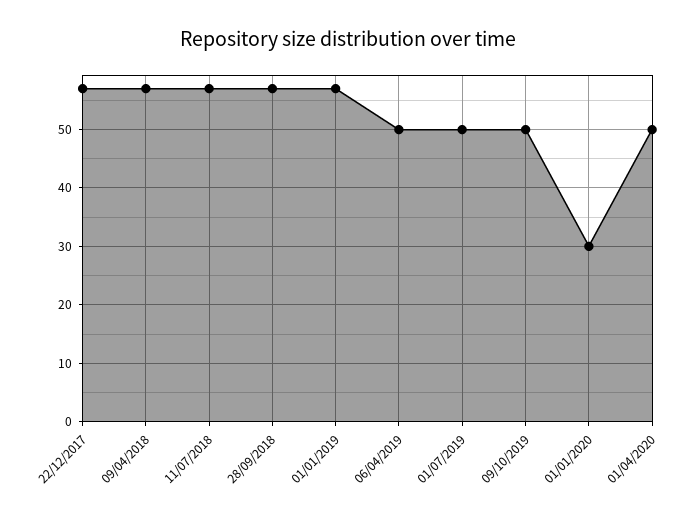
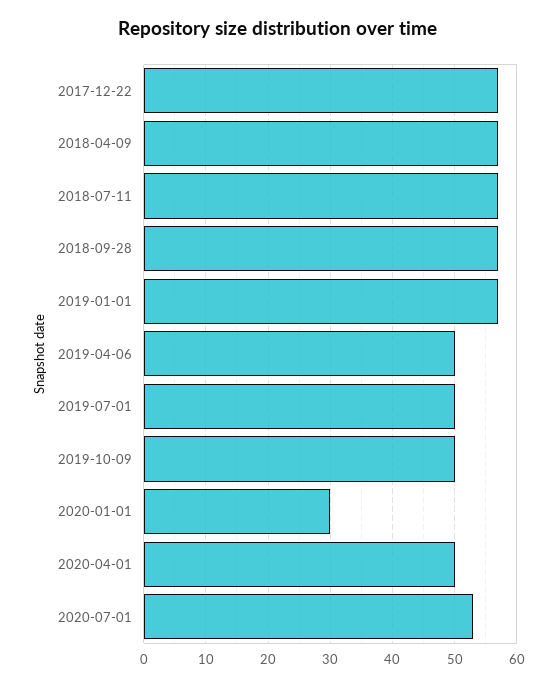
2020-07-01: none -> 53

